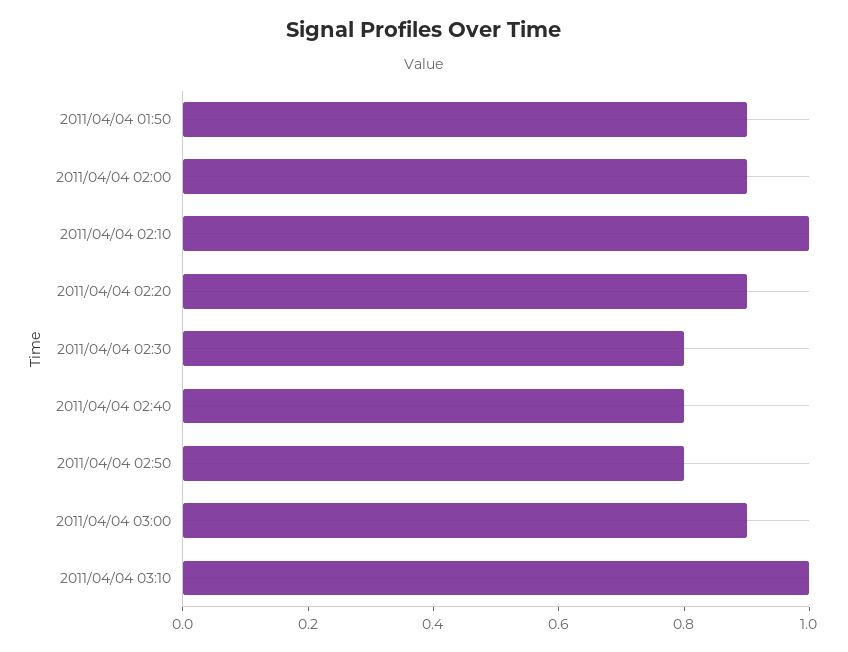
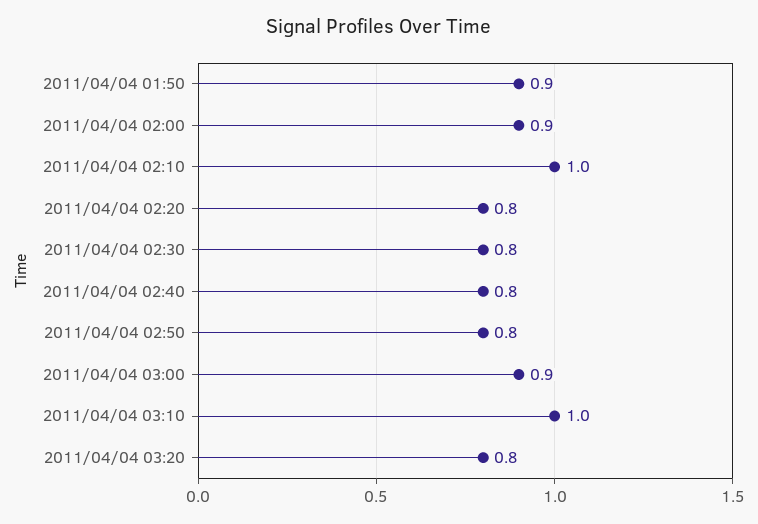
2011/04/04 02:20: 0.9 -> 0.8
2011/04/04 03:20: none -> 0.8

